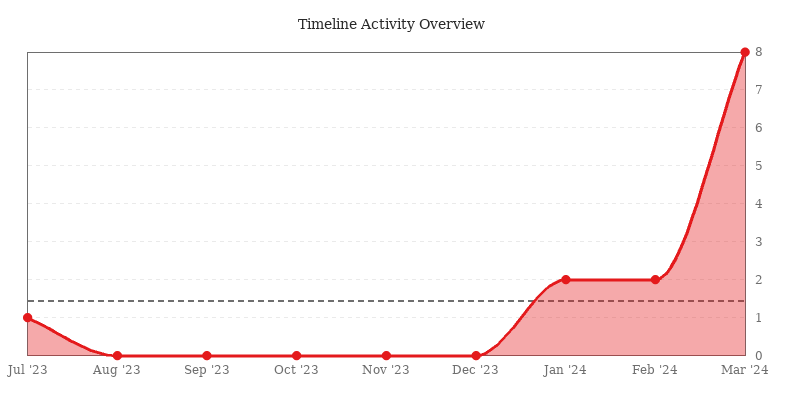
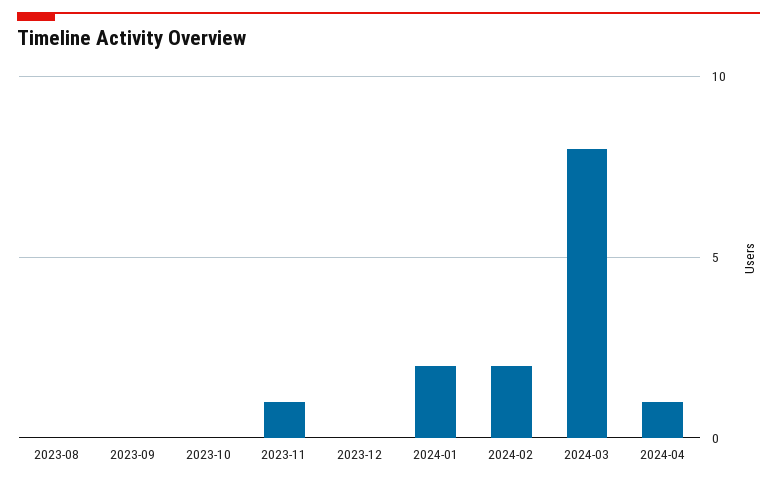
Jul '23: 1 -> none
Nov '23: 0 -> 1
2024-04: none -> 1

